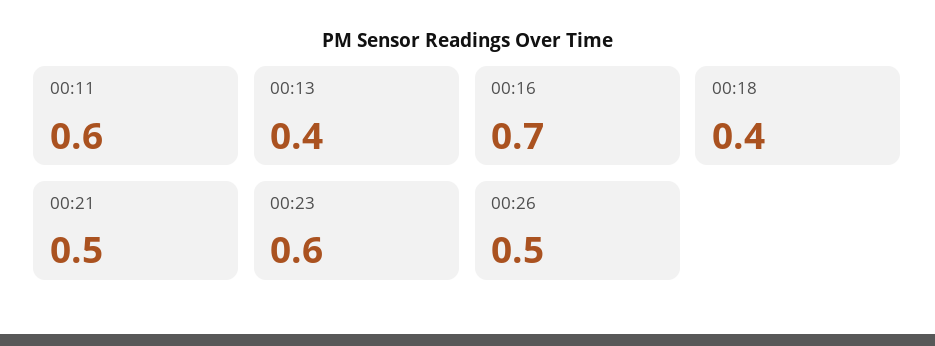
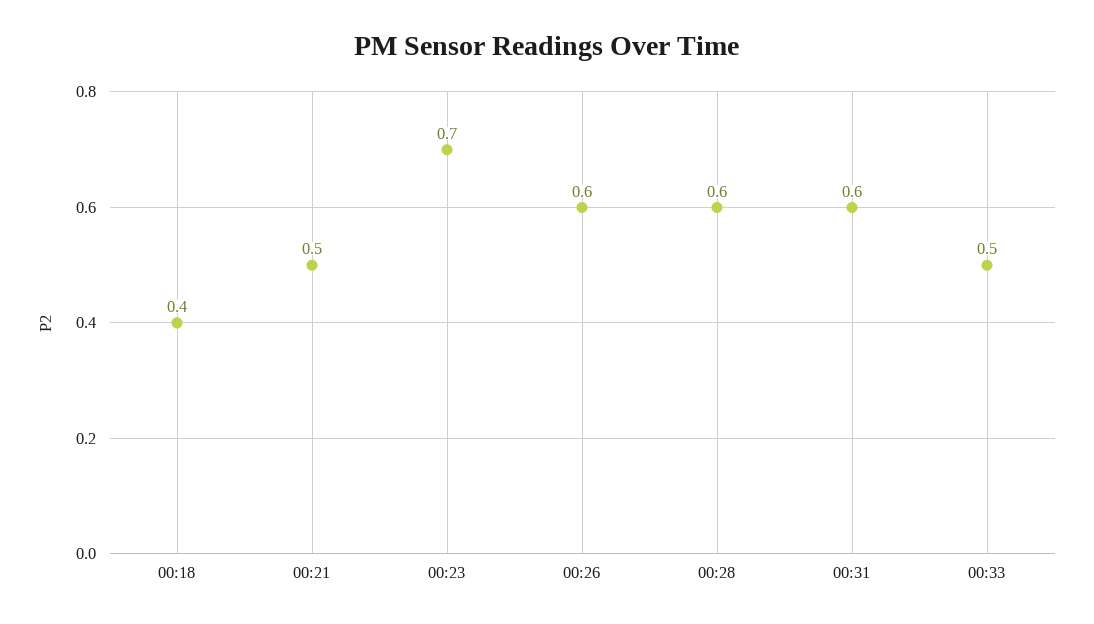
00:11: 0.6 -> none
00:13: 0.4 -> none
00:16: 0.7 -> none
00:23: 0.6 -> 0.7
00:26: 0.5 -> 0.6
00:28: none -> 0.6
00:31: none -> 0.6
00:33: none -> 0.5

